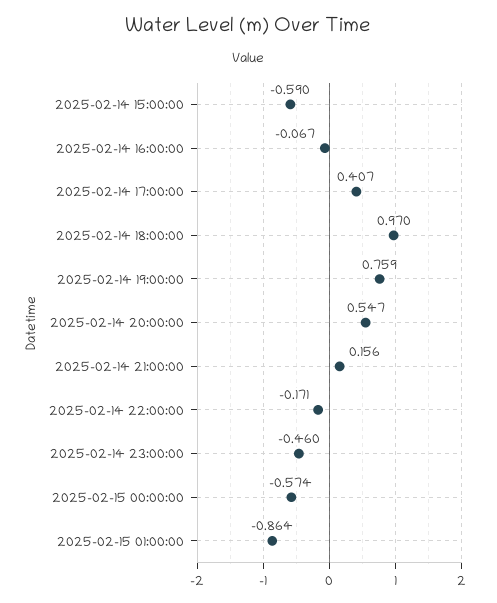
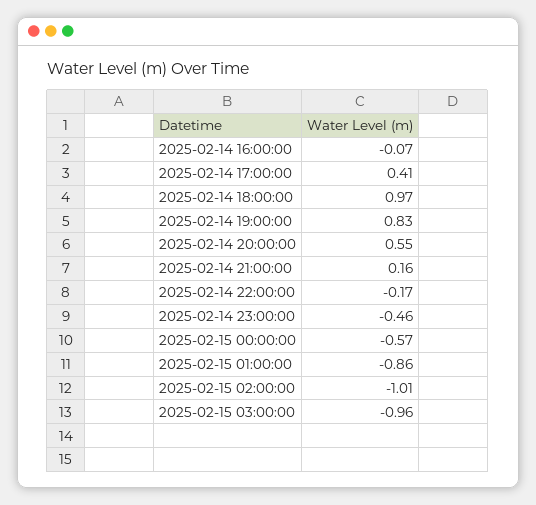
2025-02-14 15:00:00: -0.59 -> none
2025-02-14 19:00:00: 0.759 -> 0.83
2025-02-15 02:00:00: none -> -1.01
2025-02-15 03:00:00: none -> -0.96

